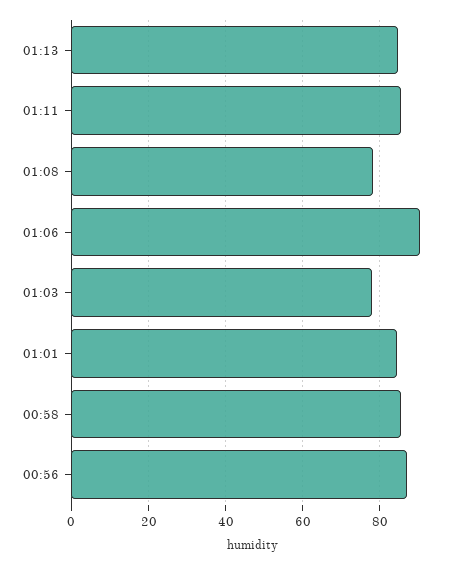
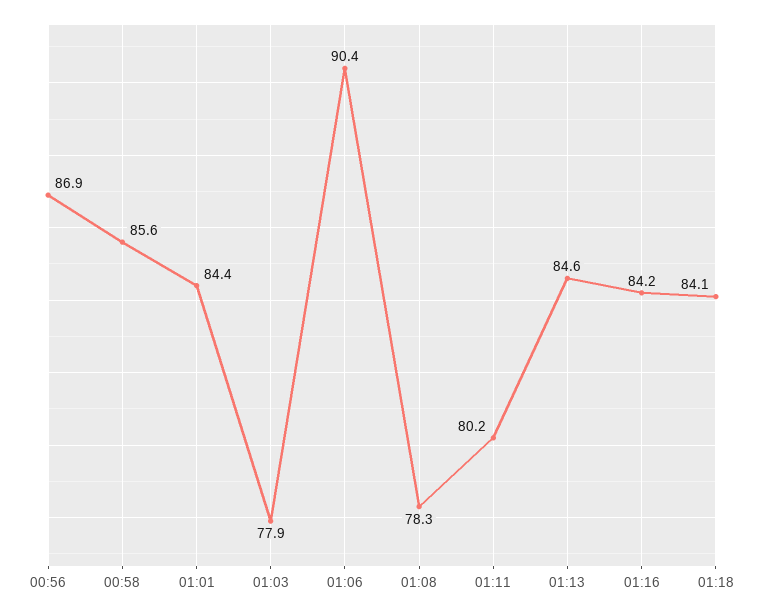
01:11: 86 -> 80.2
01:16: none -> 84.2
01:18: none -> 84.1

